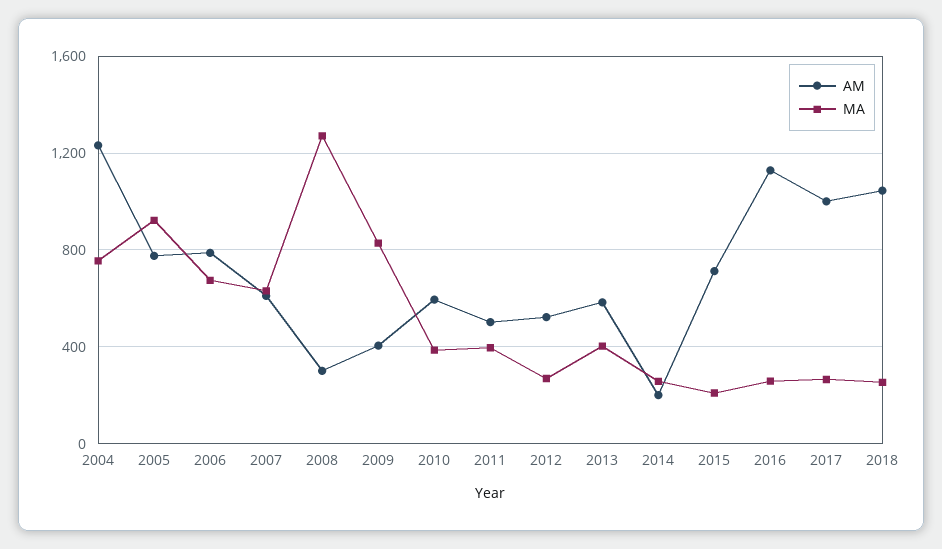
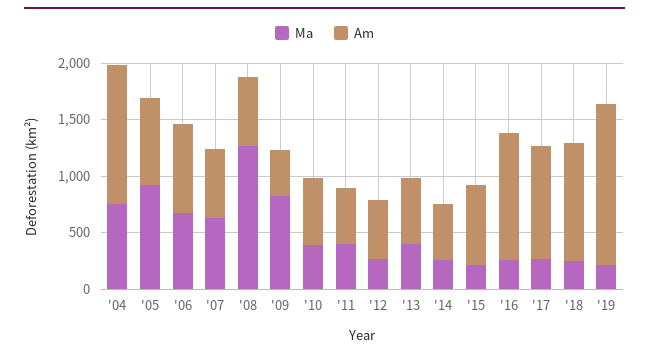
AM, 2008: 300 -> 600
AM, 2014: 200 -> 500
MA, '19: none -> 200
AM, '19: none -> 1400

